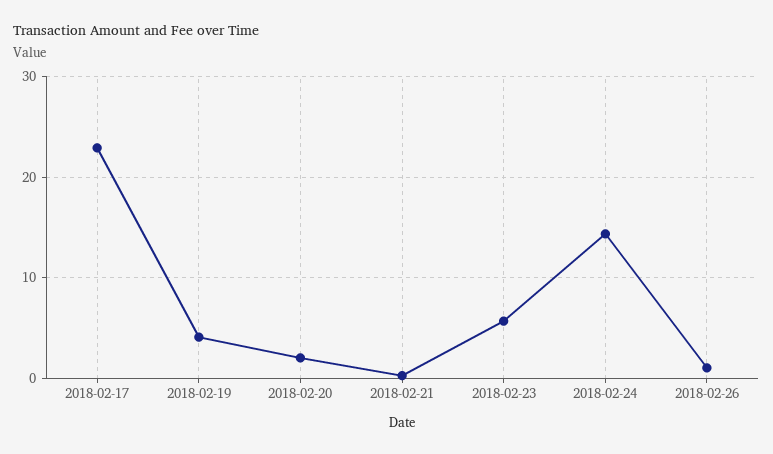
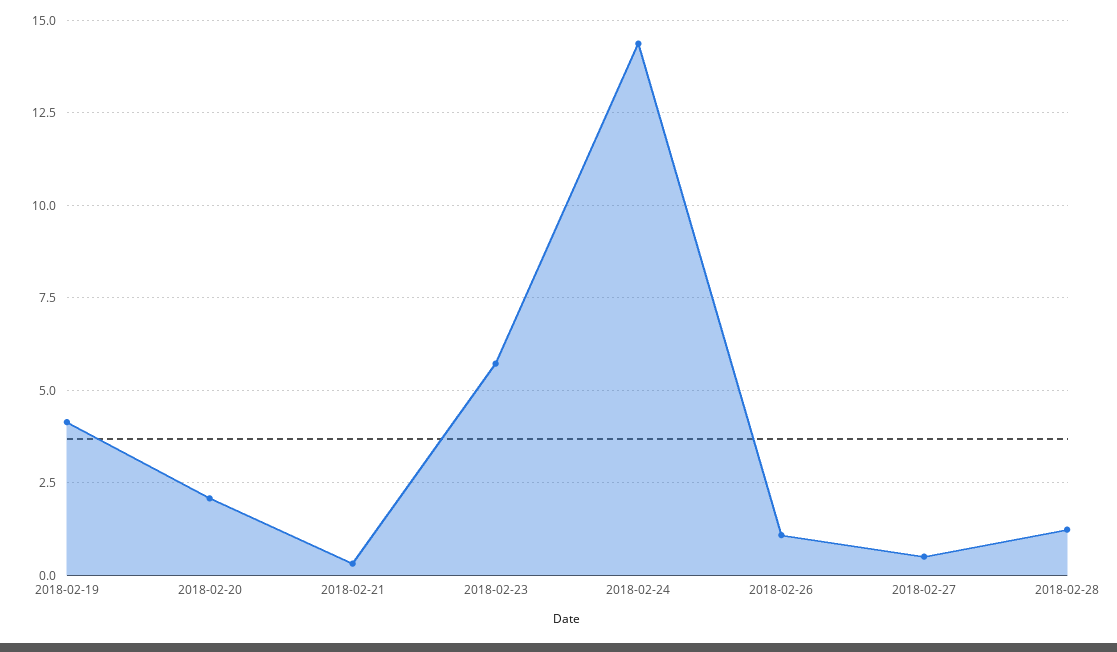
2018-02-17: 23 -> none
2018-02-27: none -> 0.5
2018-02-28: none -> 1.25

